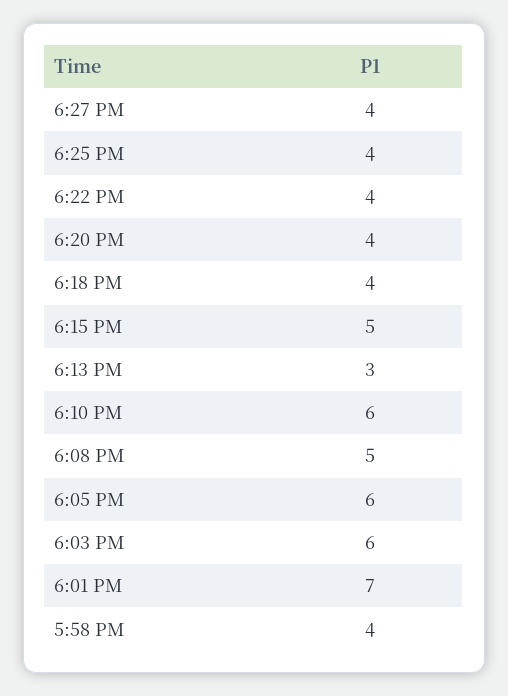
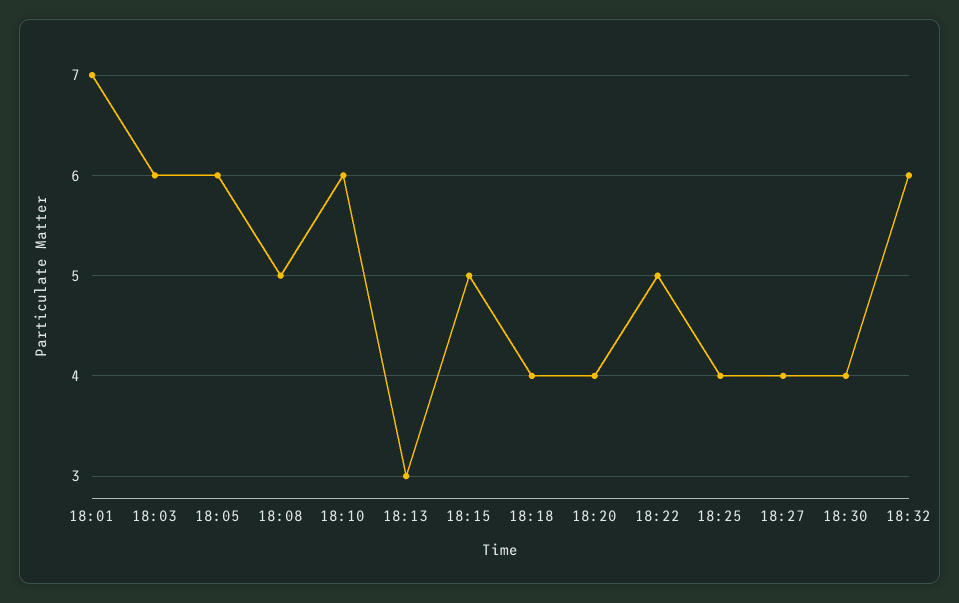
6:22 PM: 4 -> 5
5:58 PM: 4 -> none
18:30: none -> 4
18:32: none -> 6

